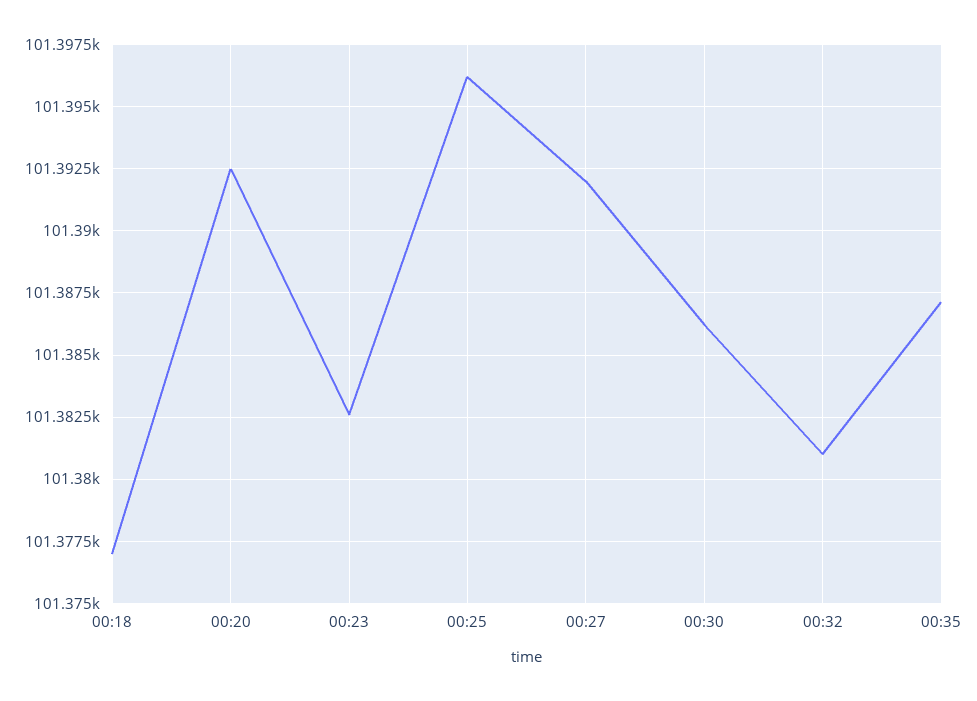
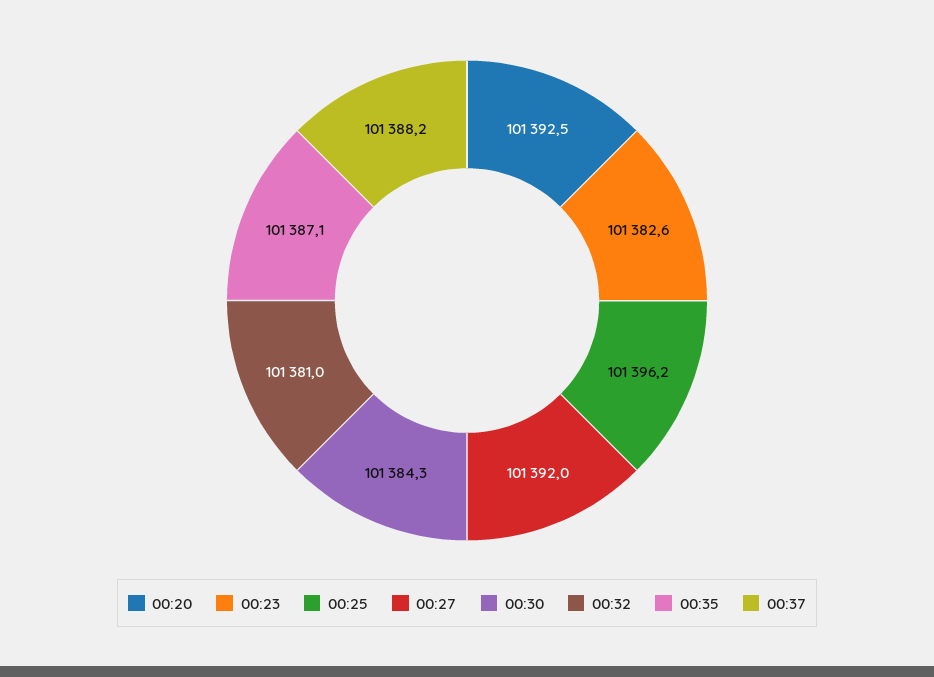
00:18: 101377 -> none
00:30: 101386.25 -> 101384.3
00:37: none -> 101388.2

